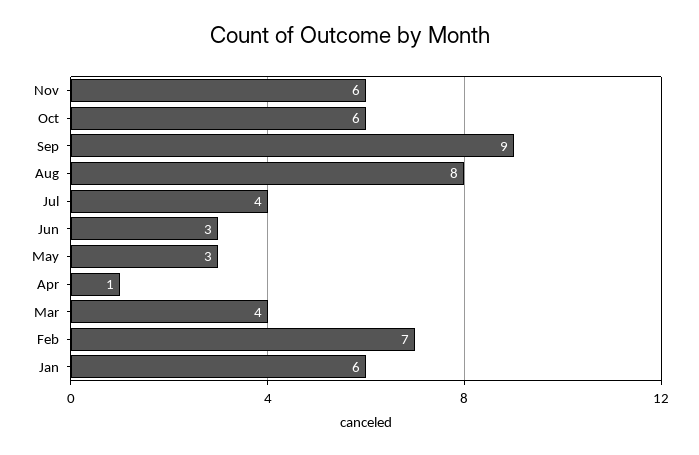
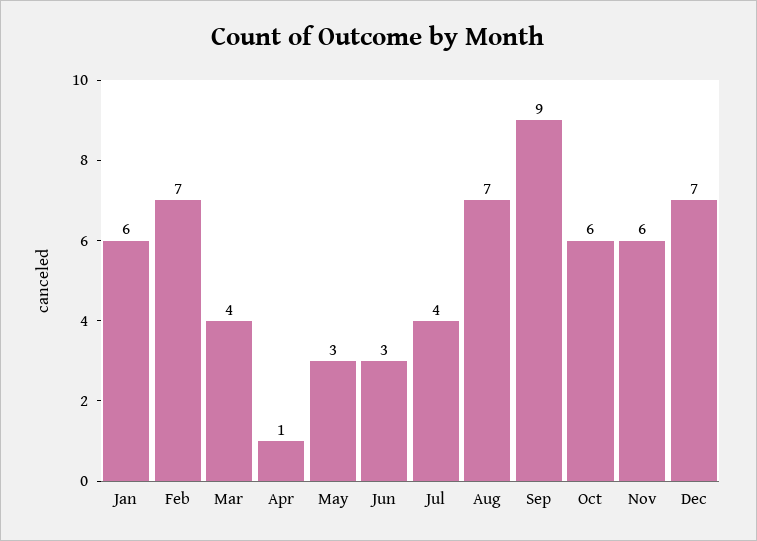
Aug: 8 -> 7
Dec: none -> 7

